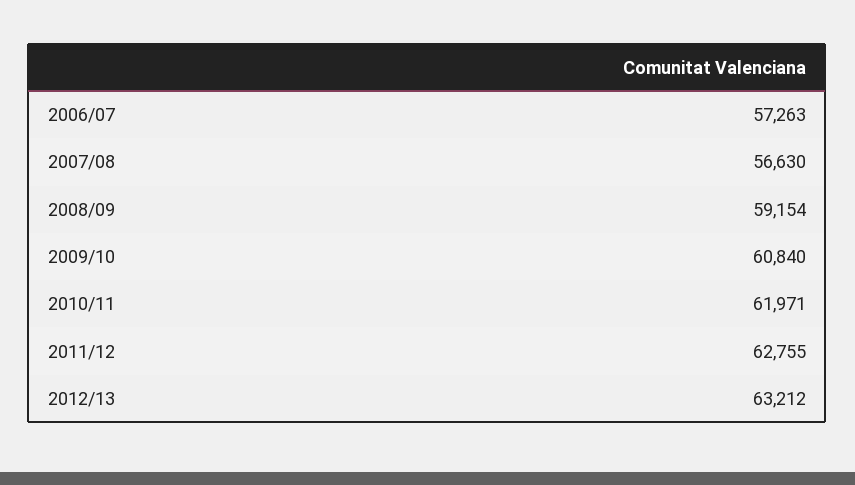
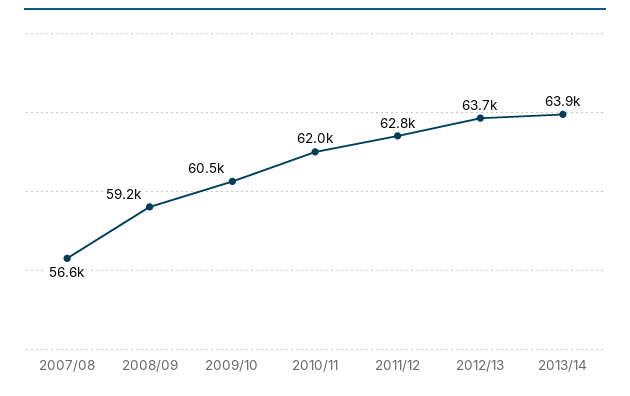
2006/07: 57263 -> none
2009/10: 60840 -> 60500
2012/13: 63212 -> 63700
2013/14: none -> 63900

